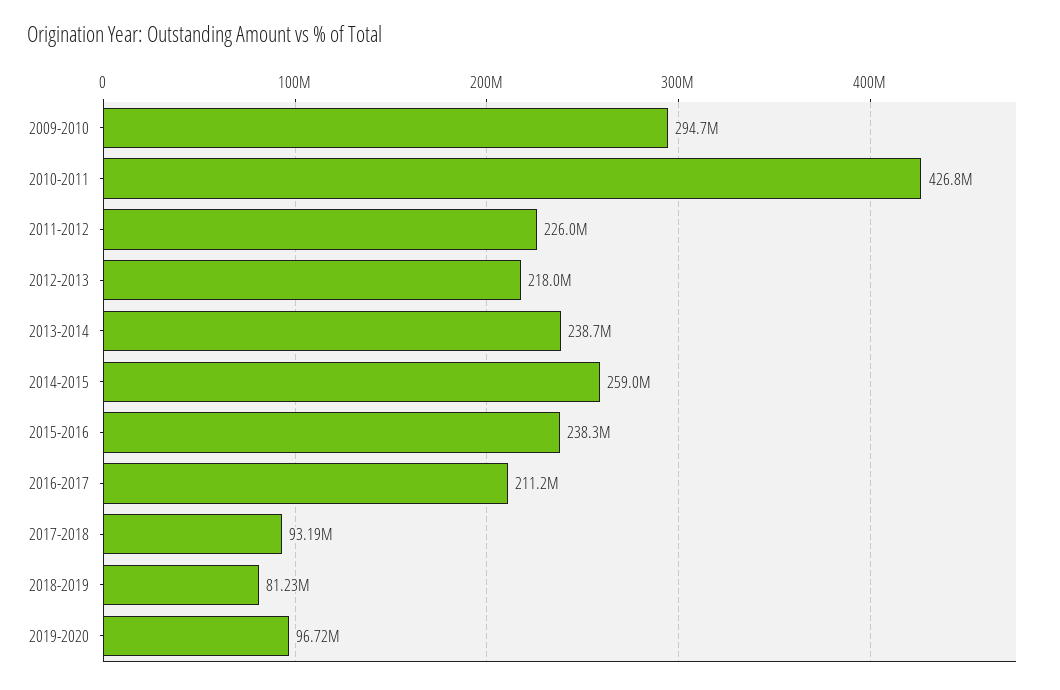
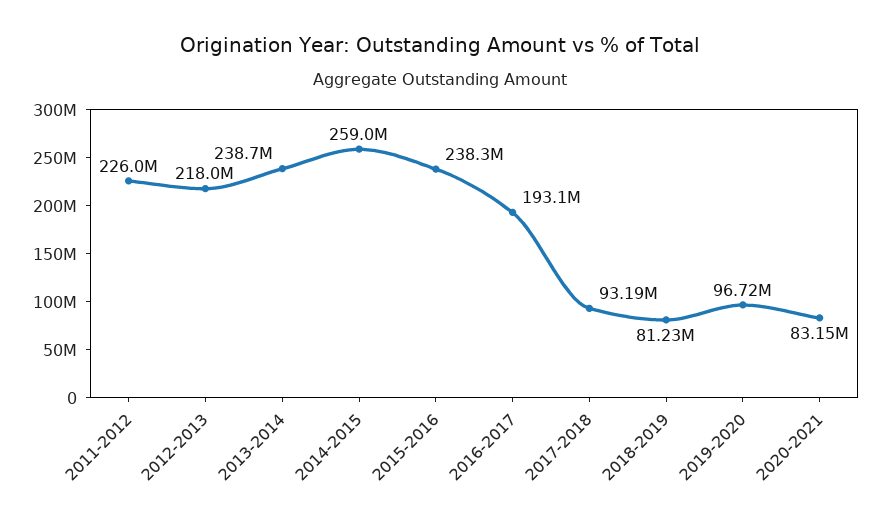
2009-2010: 294700000 -> none
2010-2011: 426800000 -> none
2016-2017: 211200000 -> 193100000
2020-2021: none -> 83150000

